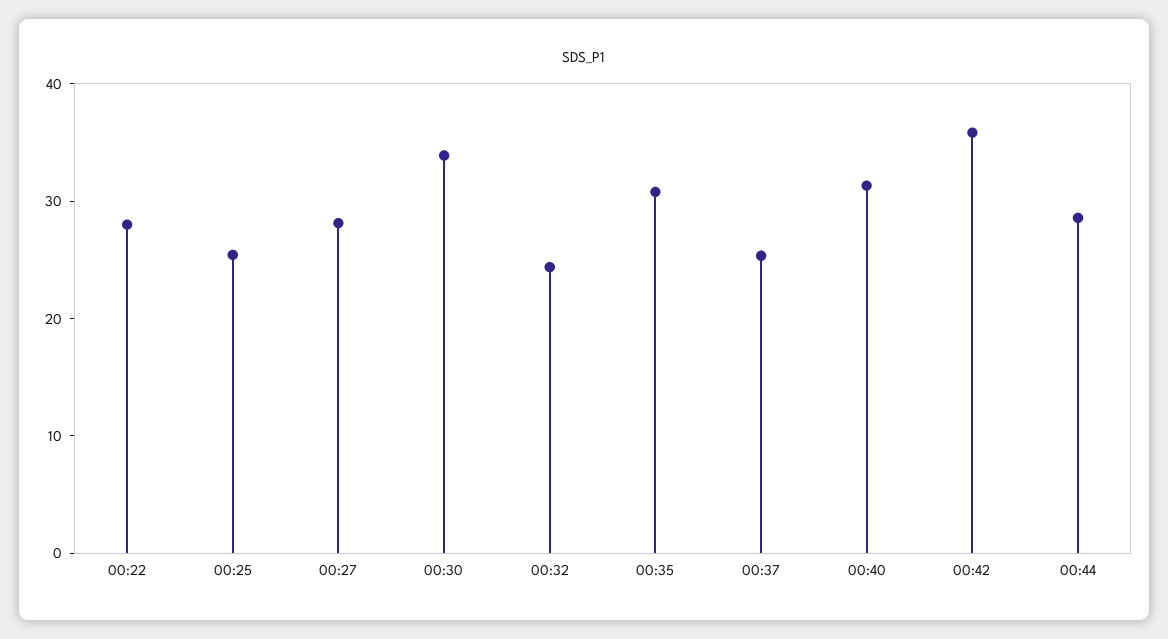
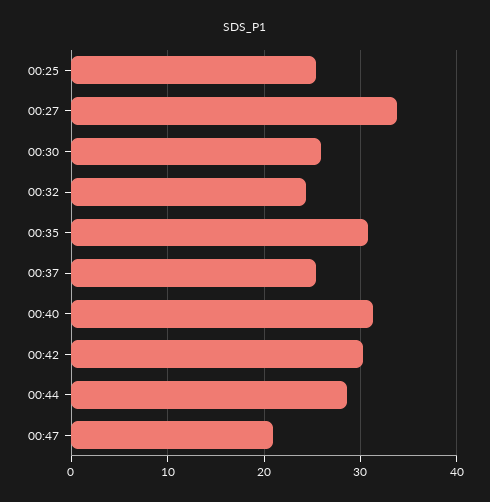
00:22: 28 -> none
00:27: 28 -> 34
00:30: 34 -> 26
00:42: 36 -> 30
00:47: none -> 21

